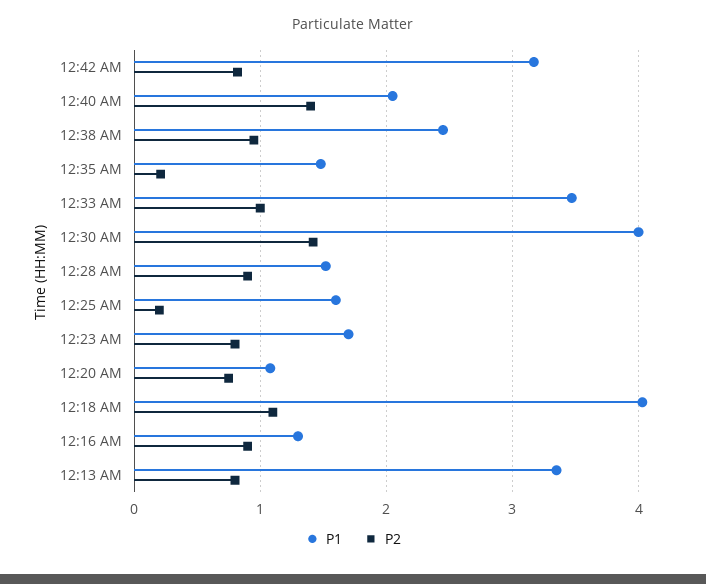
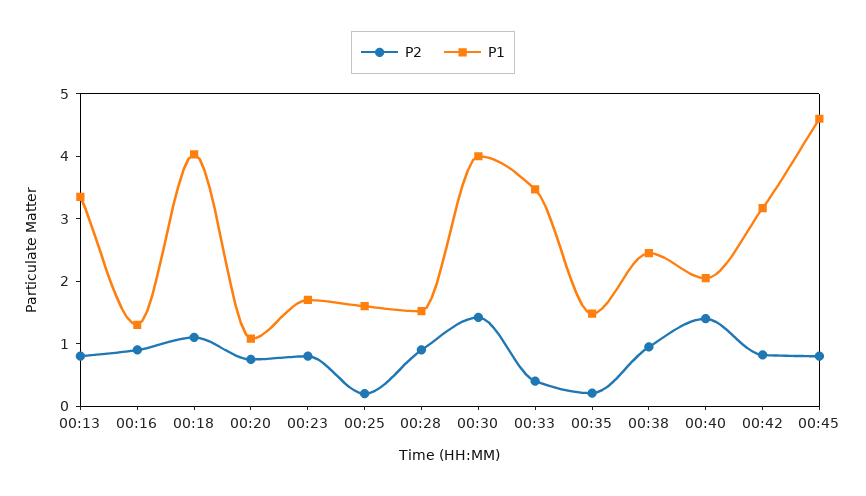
P2, 12:33 AM: 1 -> 0.4
P2, 00:45: none -> 0.8
P1, 00:45: none -> 4.6

